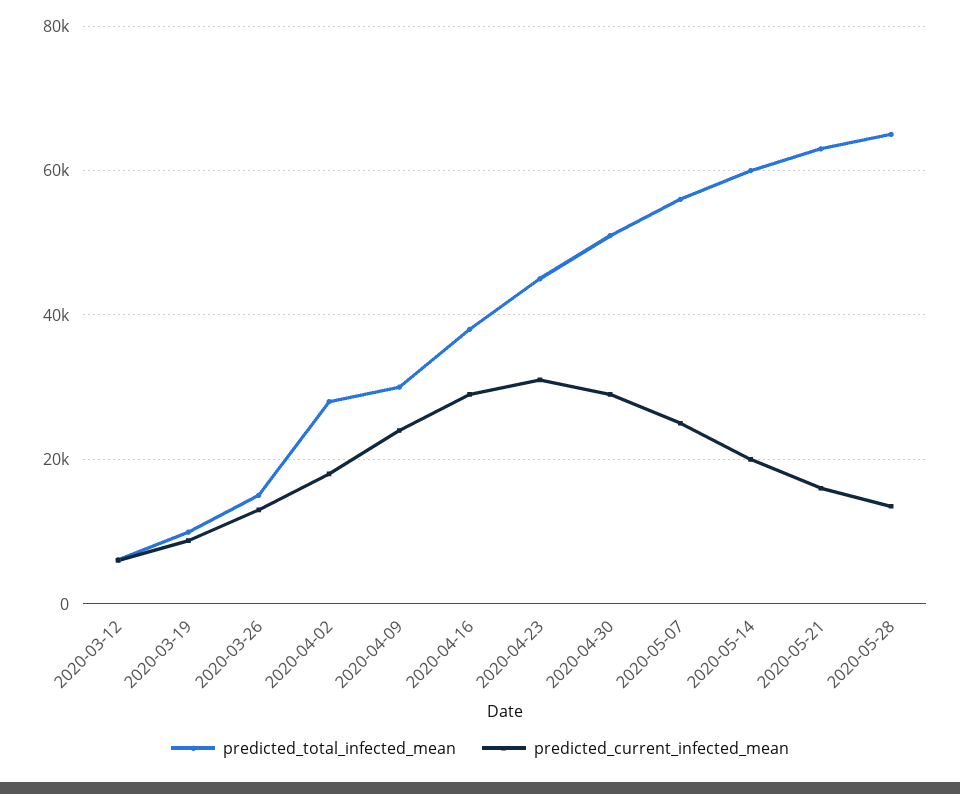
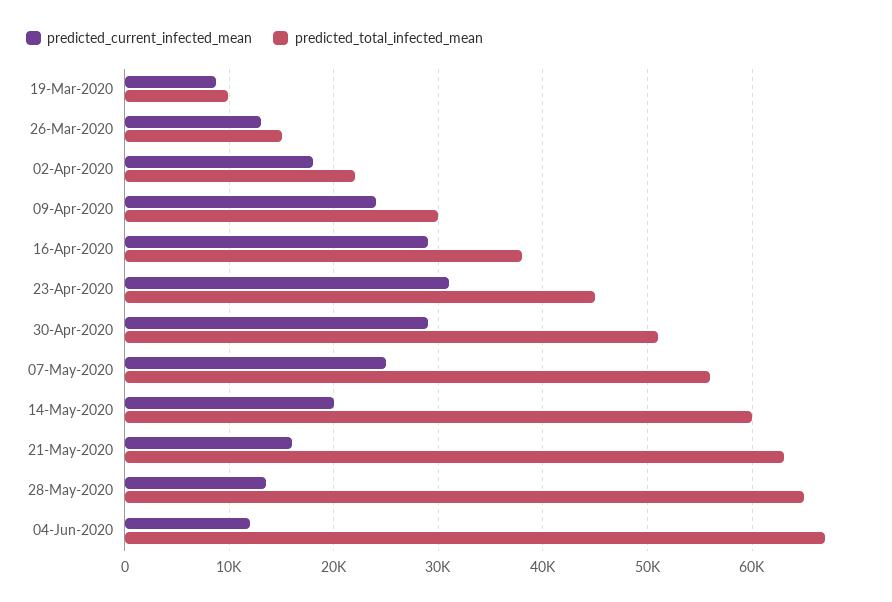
predicted_total_infected_mean, 2020-03-12: 6000 -> none
predicted_current_infected_mean, 2020-03-12: 6000 -> none
predicted_total_infected_mean, 2020-04-02: 28000 -> 22000
predicted_current_infected_mean, 04-Jun-2020: none -> 12000
predicted_total_infected_mean, 04-Jun-2020: none -> 67000

